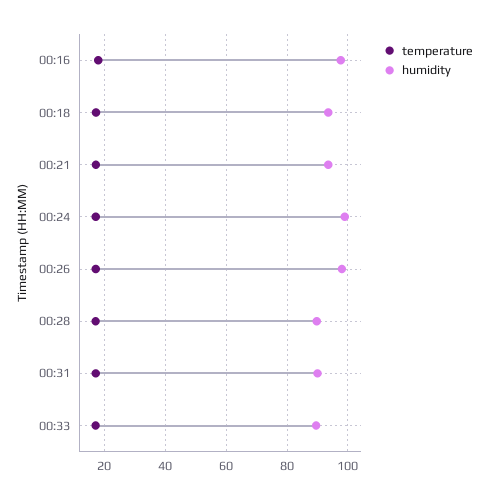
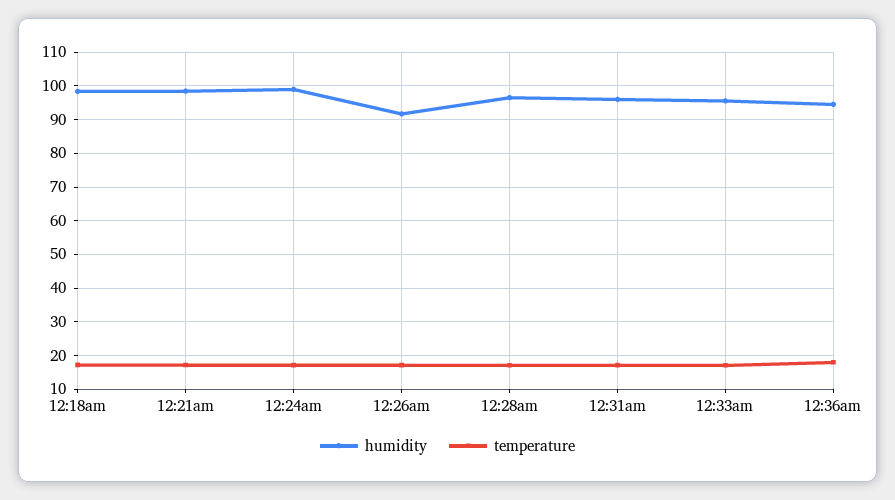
temperature, 00:16: 18 -> none
humidity, 00:16: 98 -> none
humidity, 00:18: 94 -> 98
humidity, 00:21: 94 -> 98
humidity, 00:26: 98 -> 92
humidity, 00:28: 90 -> 96
humidity, 00:31: 90 -> 96
humidity, 00:33: 90 -> 96
humidity, 12:36am: none -> 94
temperature, 12:36am: none -> 18

